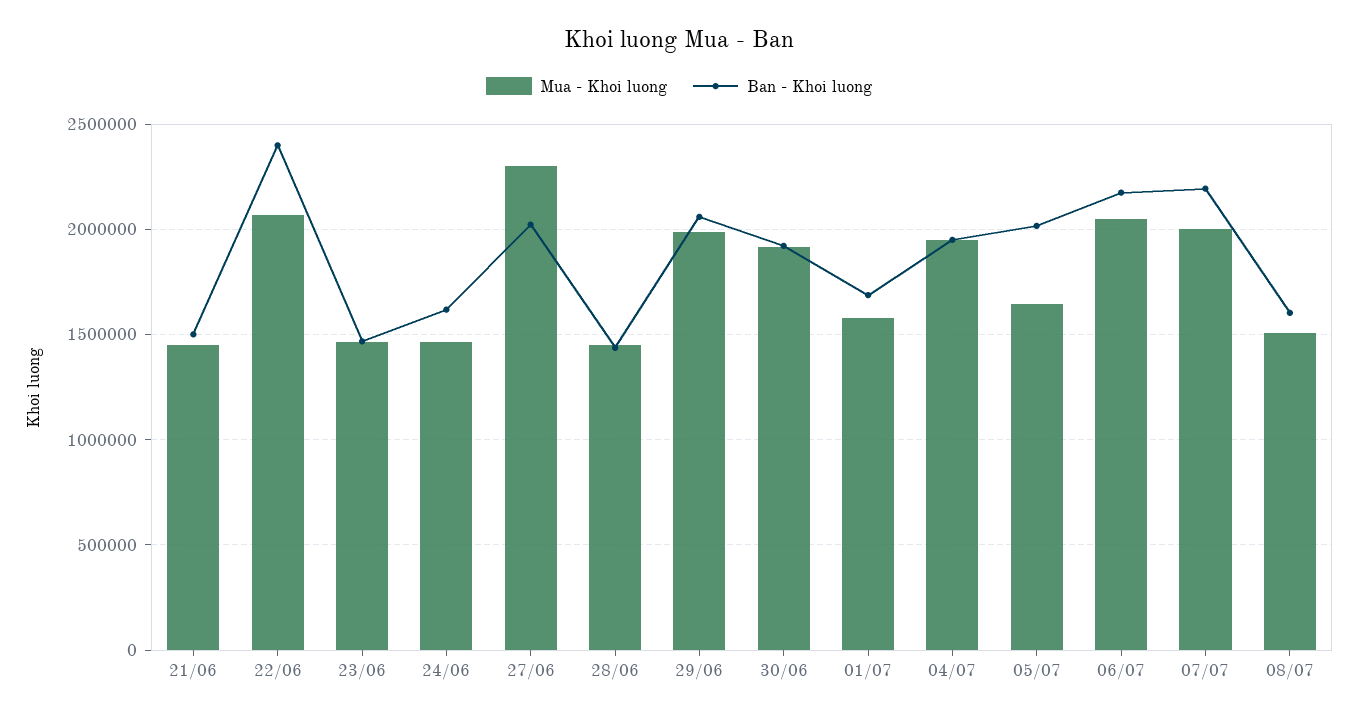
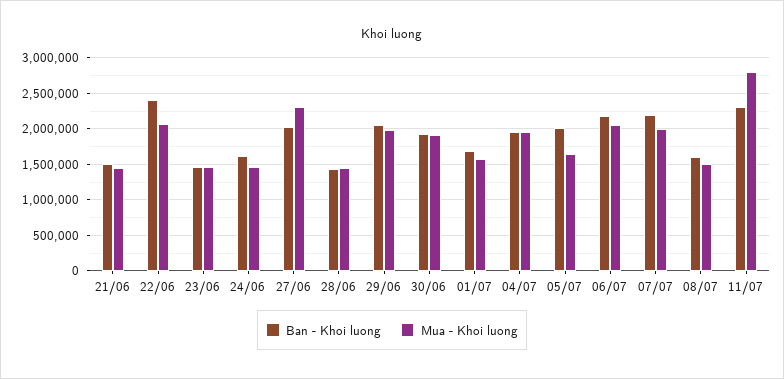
Ban - Khoi luong, 11/07: none -> 2300000
Mua - Khoi luong, 11/07: none -> 2800000

